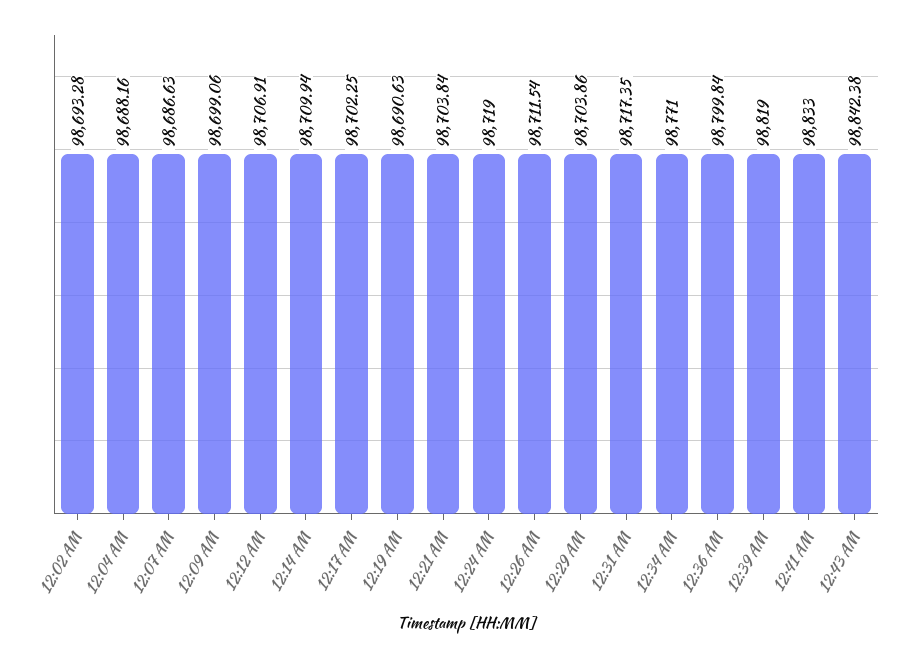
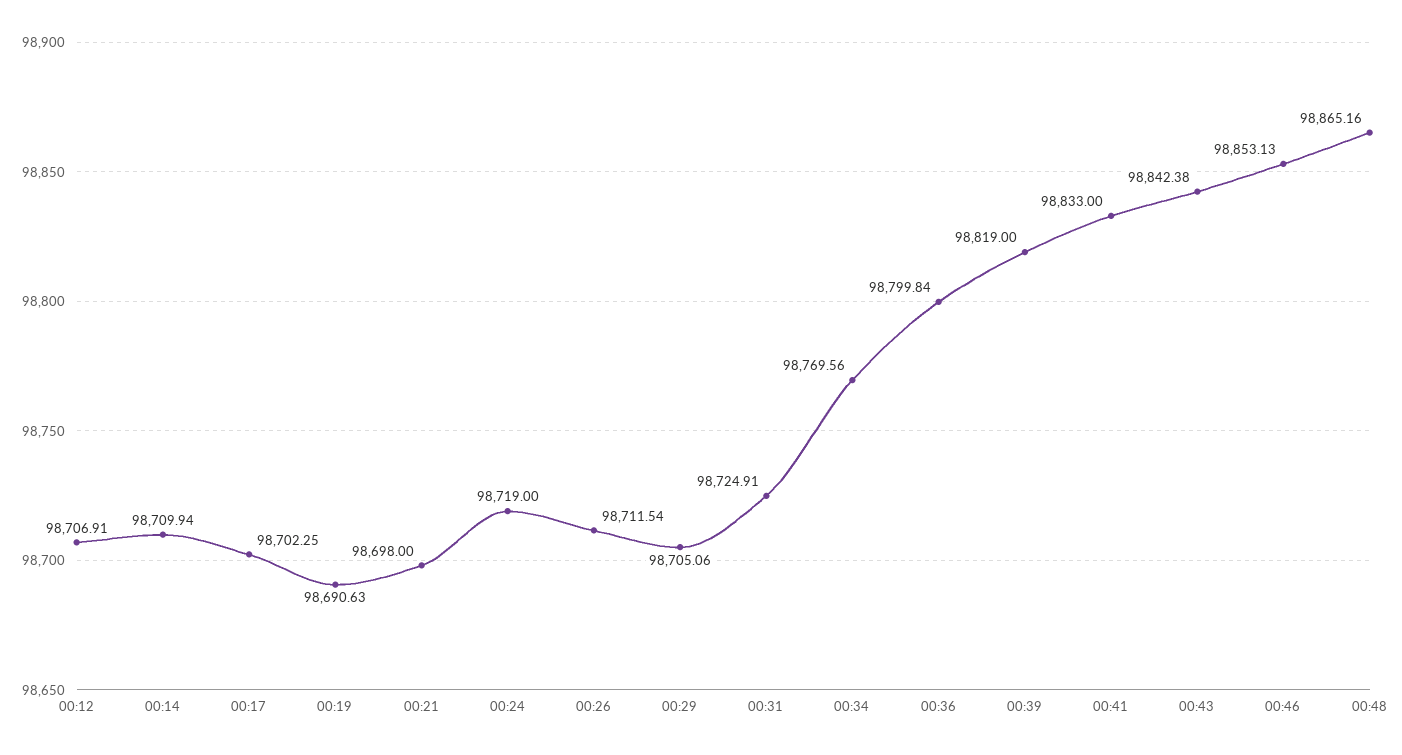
12:02 AM: 98693.28 -> none
12:04 AM: 98688.16 -> none
12:07 AM: 98686.63 -> none
12:09 AM: 98699.06 -> none
12:21 AM: 98703.84 -> 98698
12:29 AM: 98703.86 -> 98705.06
12:31 AM: 98717.35 -> 98724.91
12:34 AM: 98771 -> 98769.56
00:46: none -> 98853.13
00:48: none -> 98865.16

